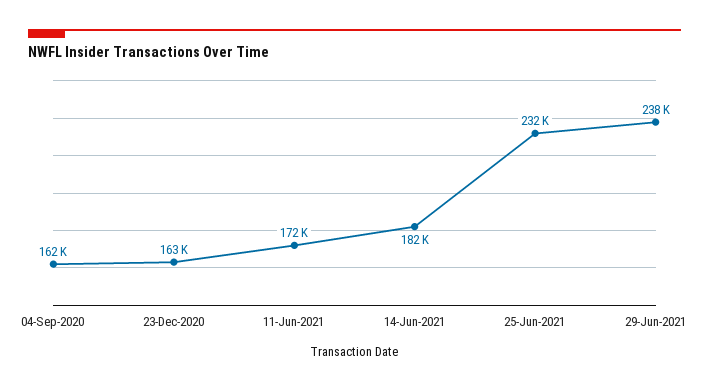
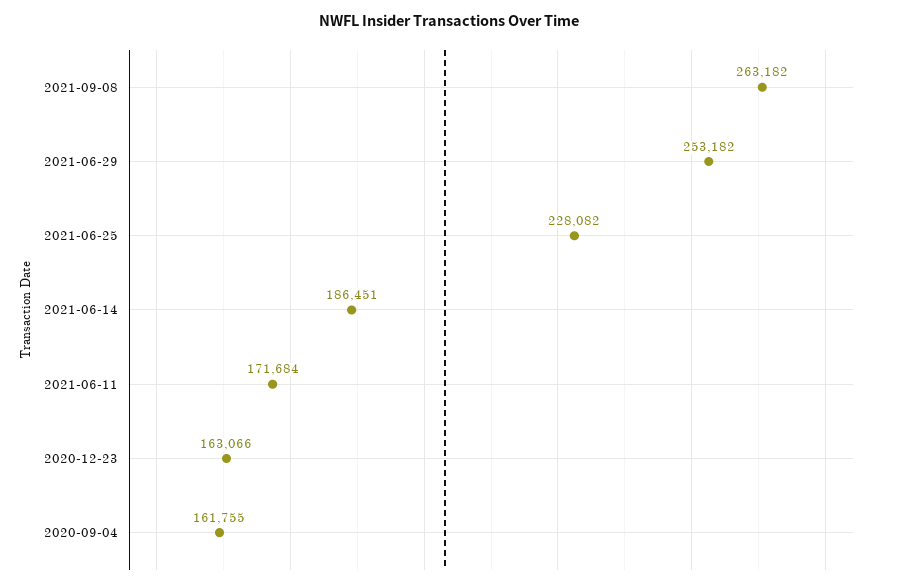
14-Jun-2021: 182000 -> 186451
25-Jun-2021: 232000 -> 228082
29-Jun-2021: 238000 -> 253182
2021-09-08: none -> 263182

